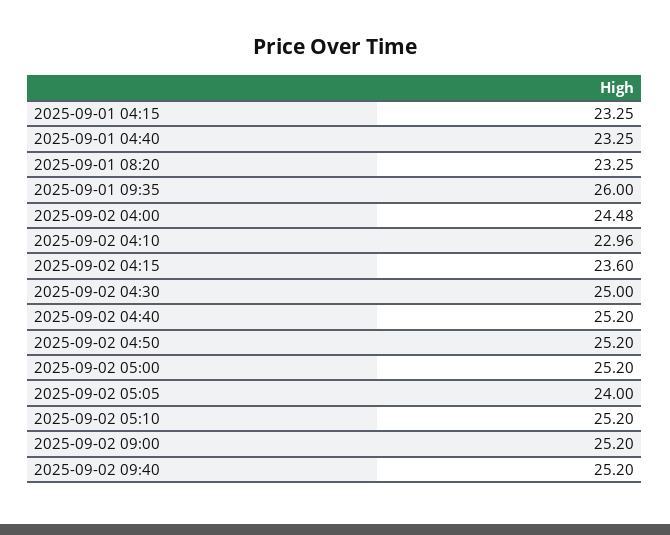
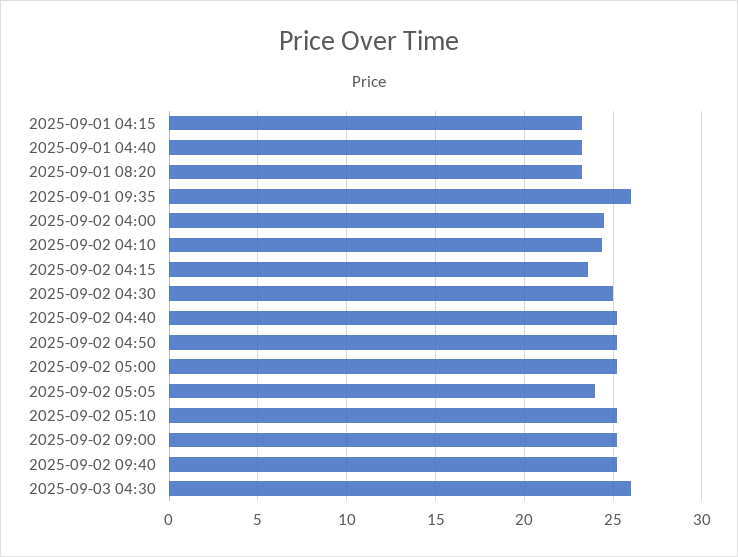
2025-09-02 04:10: 22.96 -> 24.5
2025-09-03 04:30: none -> 26

